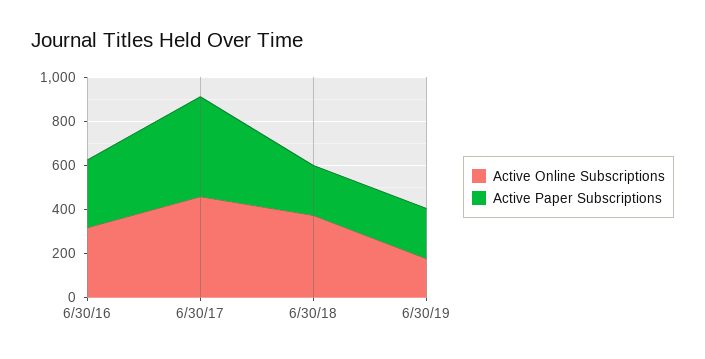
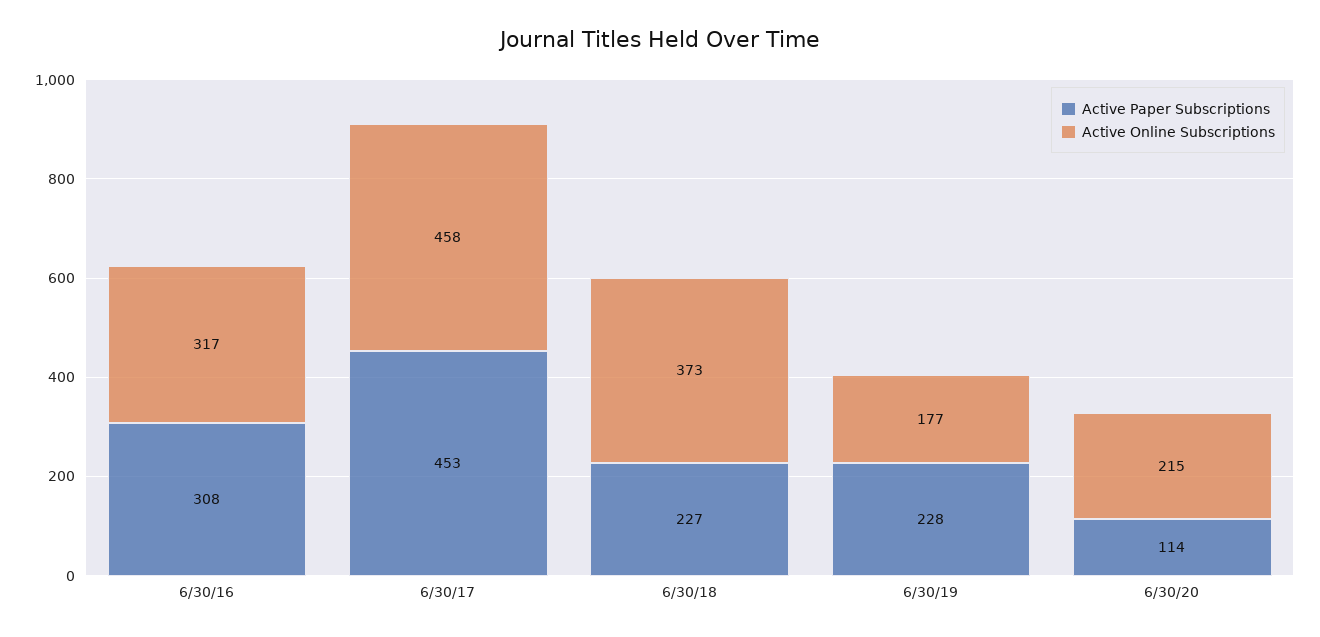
Active Paper Subscriptions, 6/30/20: none -> 114
Active Online Subscriptions, 6/30/20: none -> 215

